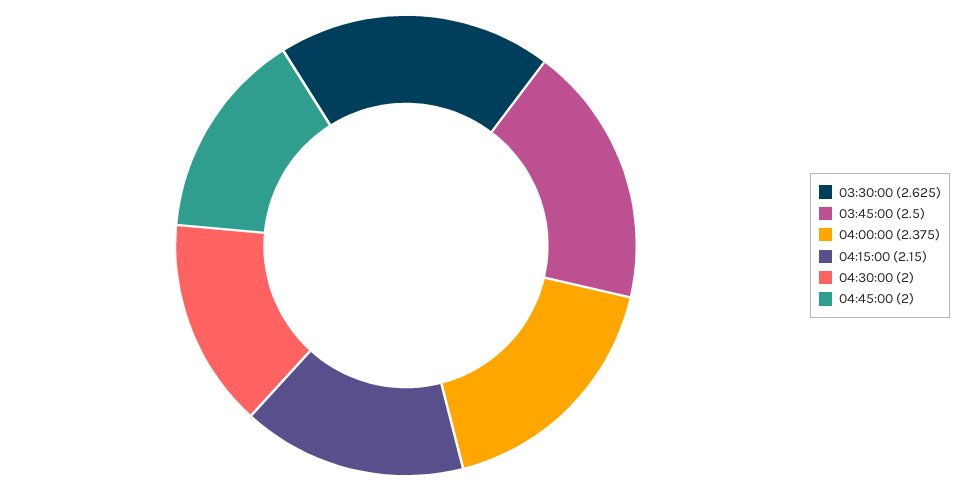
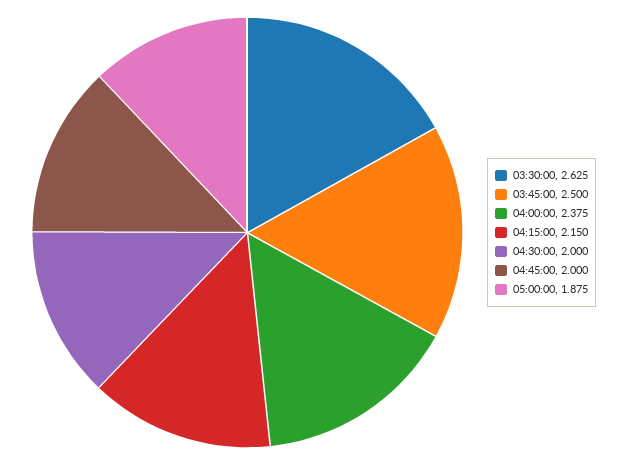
05:00:00: none -> 1.875

